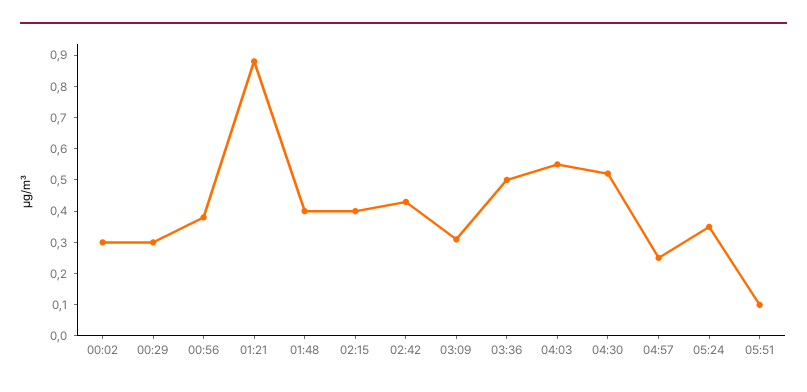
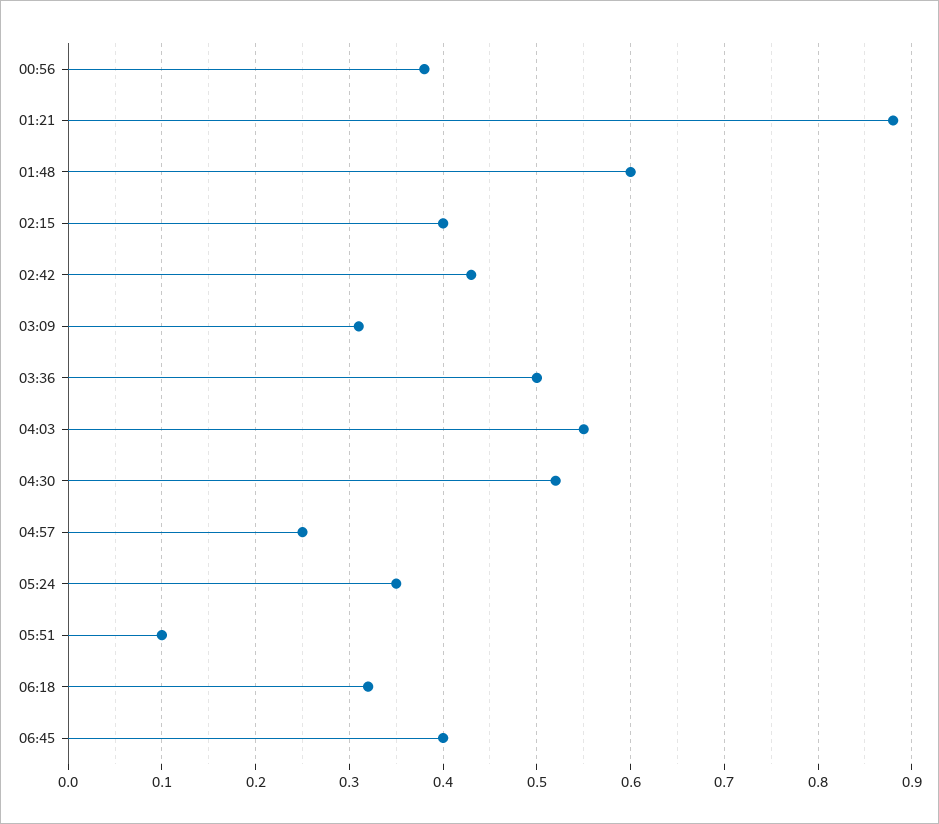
00:02: 0.3 -> none
00:29: 0.3 -> none
01:48: 0.4 -> 0.6
06:18: none -> 0.32
06:45: none -> 0.4

